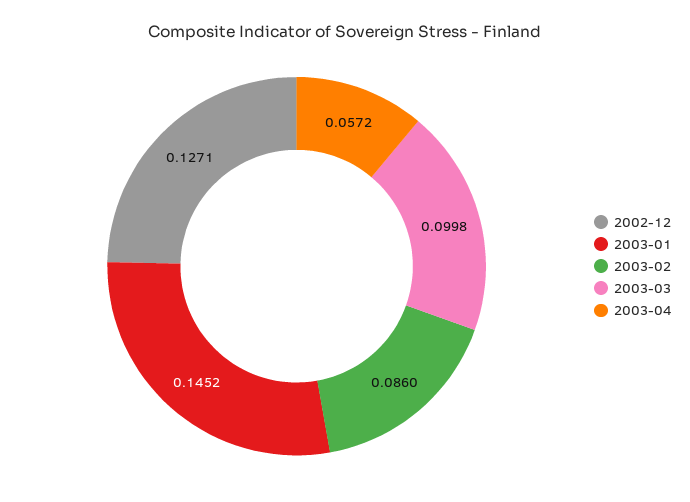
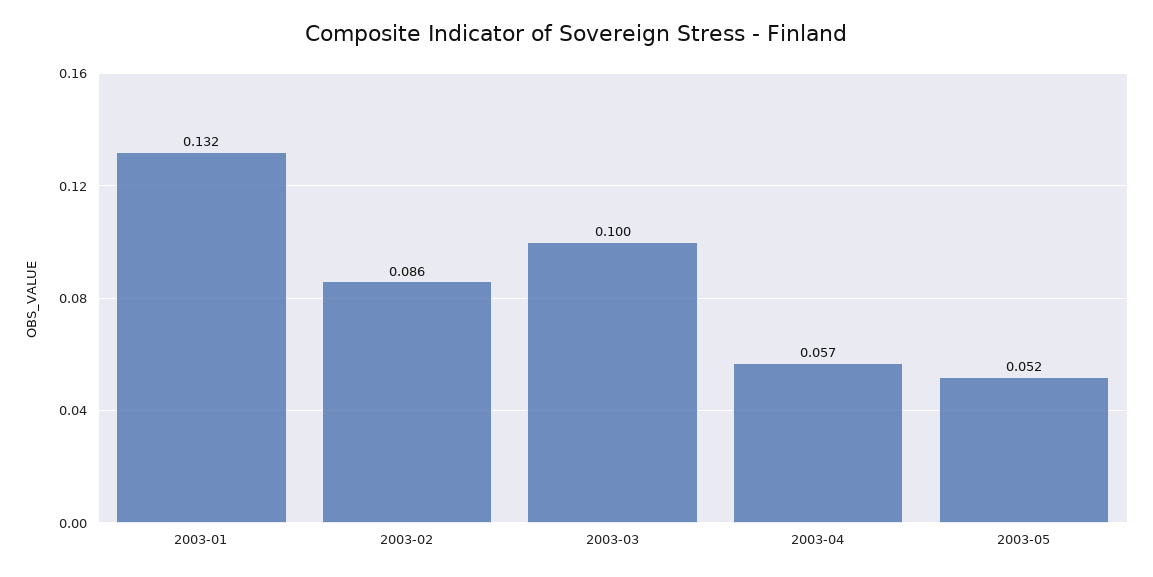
2002-12: 0.1271 -> none
2003-01: 0.1452 -> 0.132
2003-05: none -> 0.052

